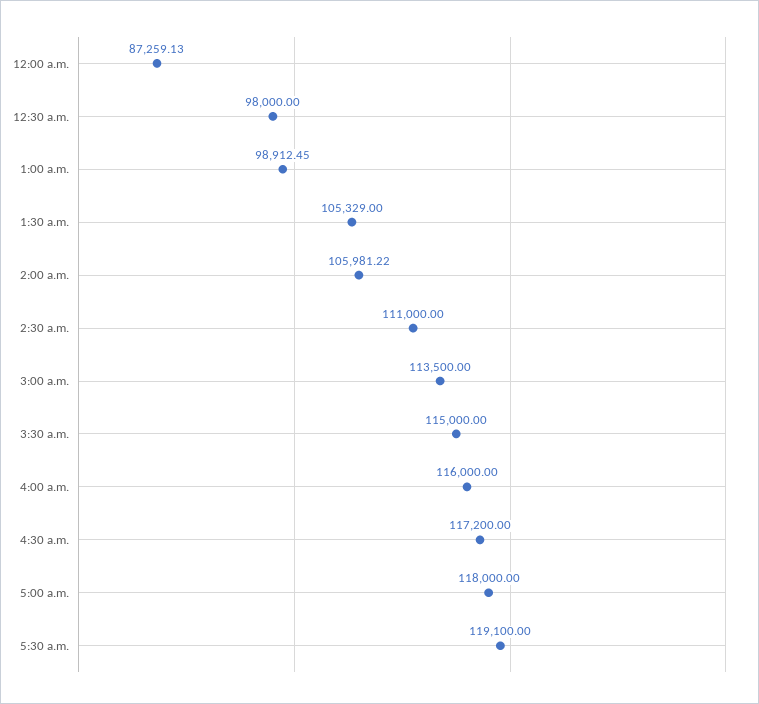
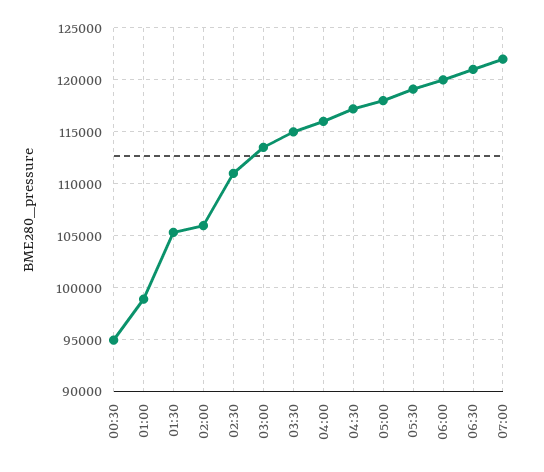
12:00 a.m.: 87259.13 -> none
12:30 a.m.: 98000 -> 95000
06:00: none -> 120000
06:30: none -> 121000
07:00: none -> 122000

